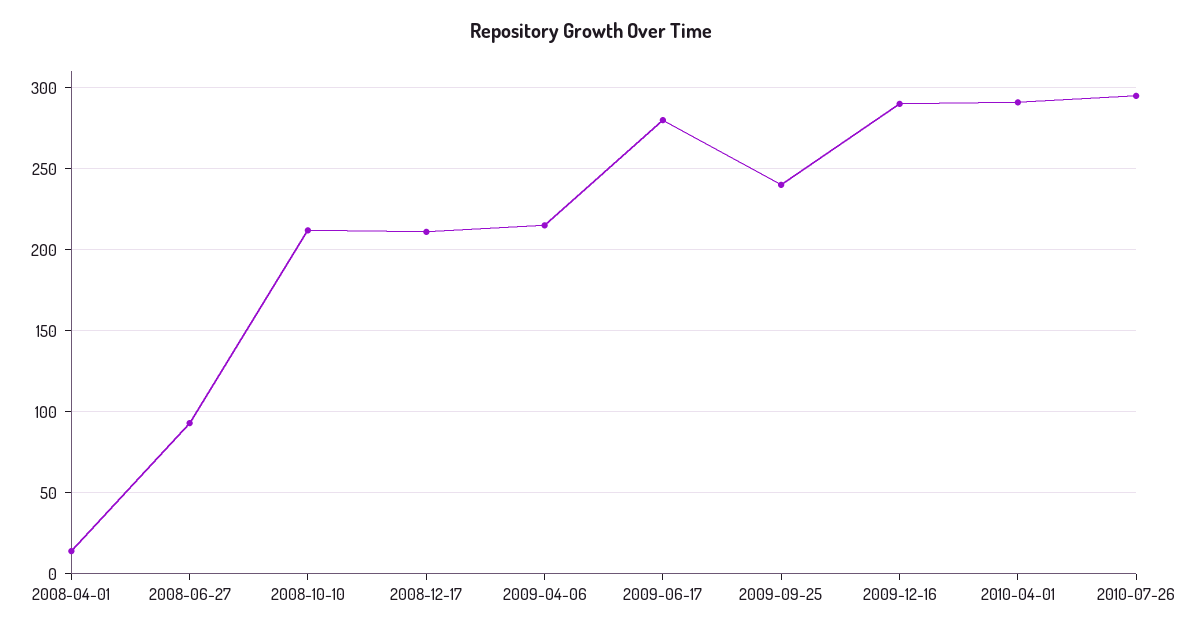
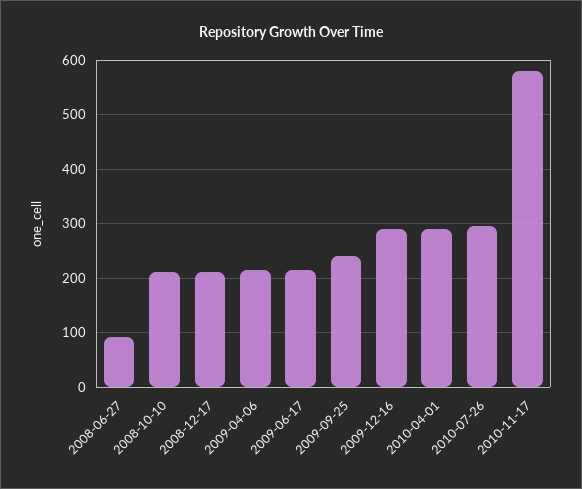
2008-04-01: 15 -> none
2009-06-17: 280 -> 220
2010-11-17: none -> 580

